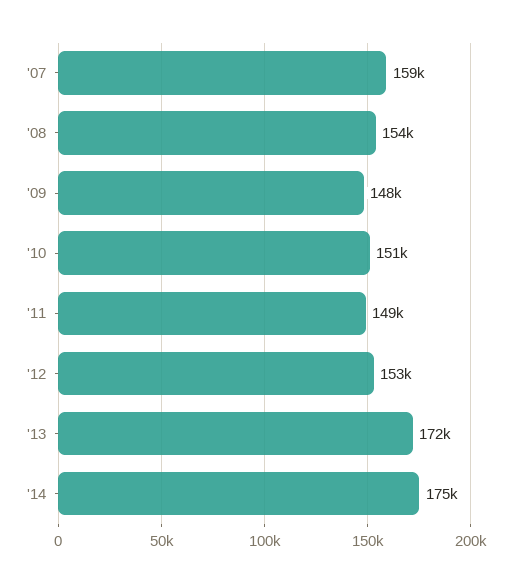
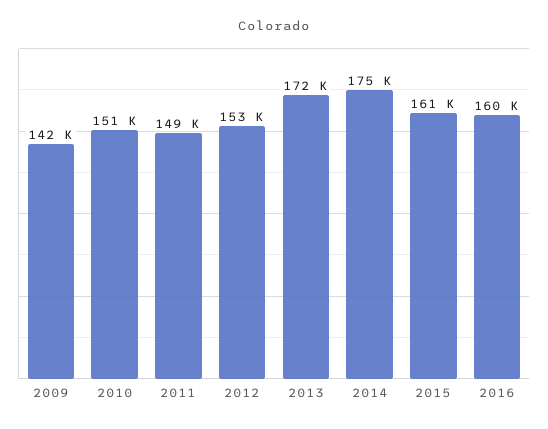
'07: 159000 -> none
'08: 154000 -> none
'09: 148000 -> 142000
2015: none -> 161000
2016: none -> 160000

